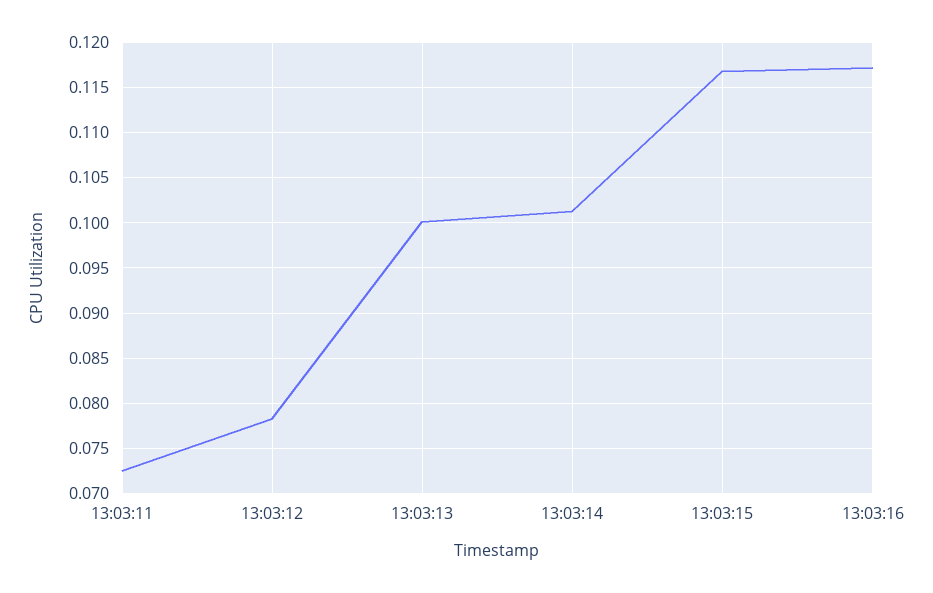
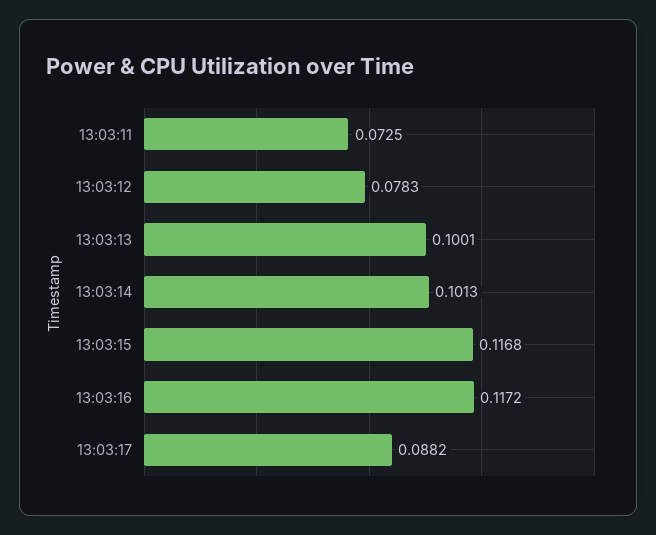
13:03:17: none -> 0.0882

